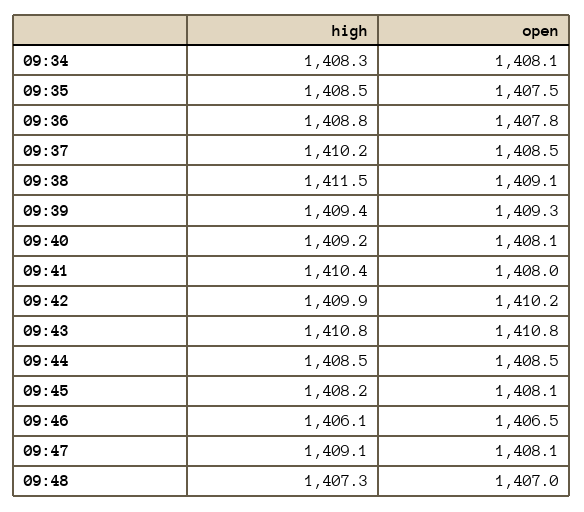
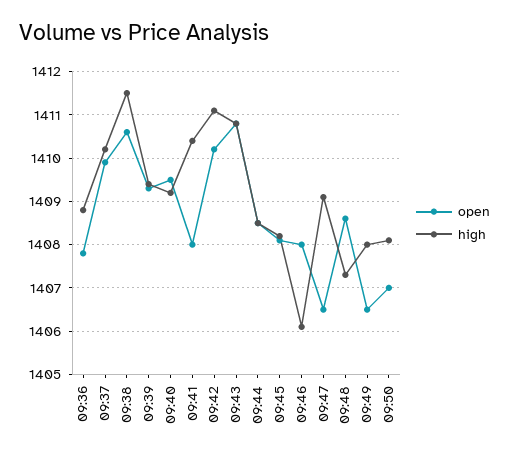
high, 09:34: 1408.3 -> none
open, 09:34: 1408.1 -> none
high, 09:35: 1408.5 -> none
open, 09:35: 1407.5 -> none
open, 09:37: 1408.5 -> 1410
open, 09:38: 1409.1 -> 1410.5
open, 09:40: 1408.1 -> 1409.5
high, 09:42: 1409.9 -> 1411
open, 09:46: 1406.5 -> 1408
open, 09:47: 1408.1 -> 1406.5
open, 09:48: 1407 -> 1408.5
open, 09:49: none -> 1406.5
high, 09:49: none -> 1408
open, 09:50: none -> 1407
high, 09:50: none -> 1408

